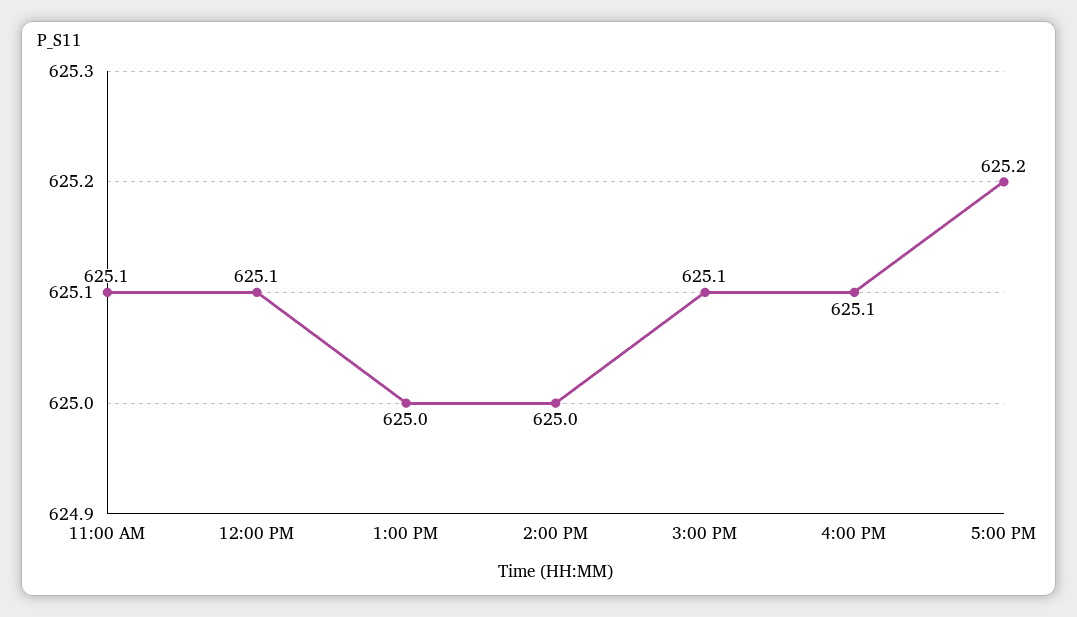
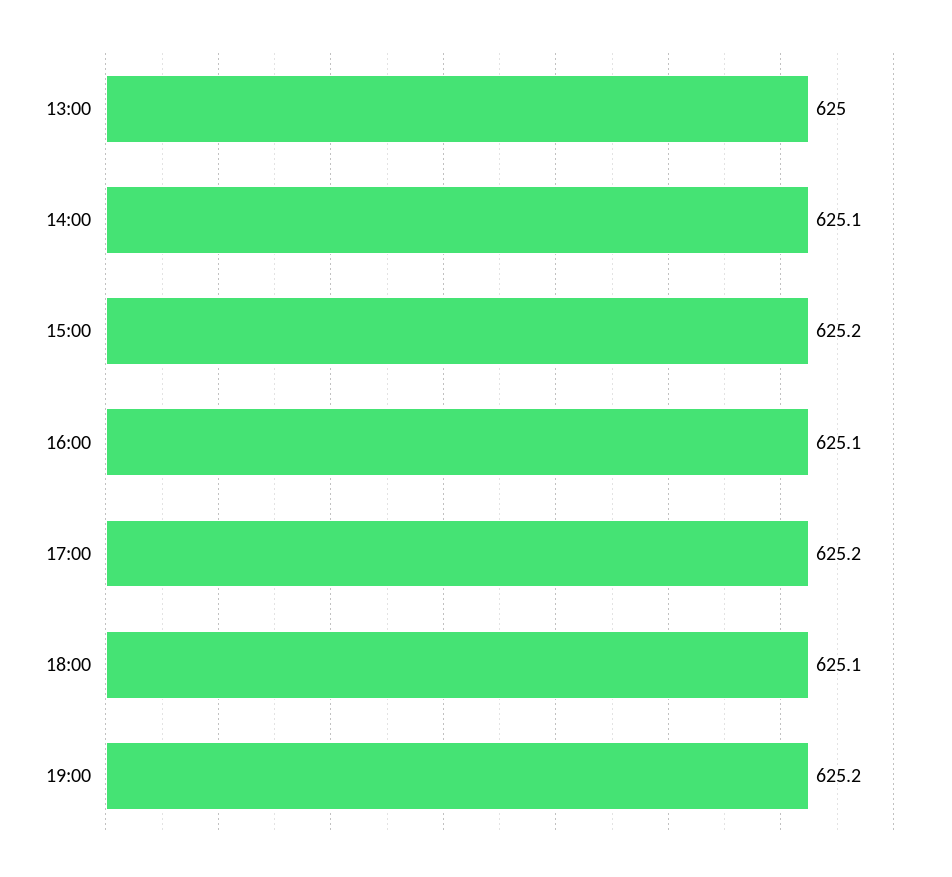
11:00 AM: 625.1 -> none
12:00 PM: 625.1 -> none
2:00 PM: 625 -> 625.1
3:00 PM: 625.1 -> 625.2
18:00: none -> 625.1
19:00: none -> 625.2

